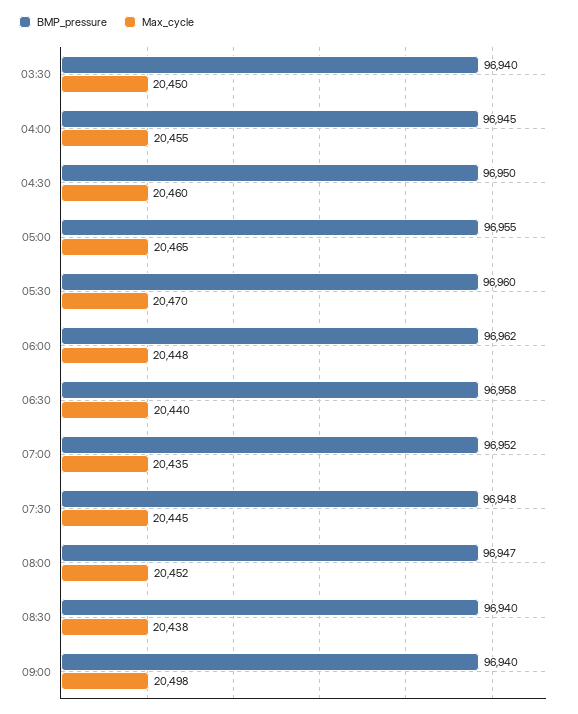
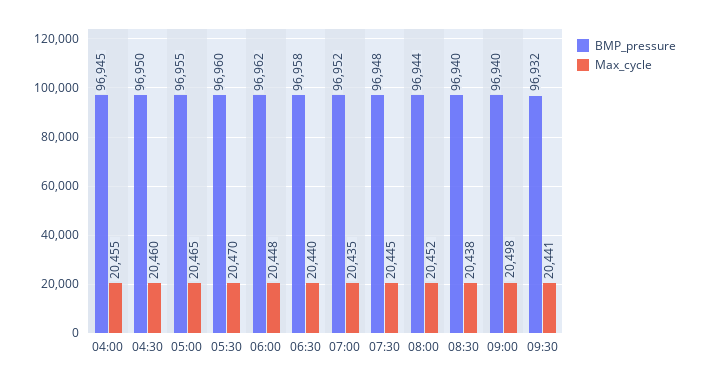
BMP_pressure, 03:30: 96940 -> none
Max_cycle, 03:30: 20450 -> none
BMP_pressure, 08:00: 96947 -> 96944
BMP_pressure, 09:30: none -> 96932
Max_cycle, 09:30: none -> 20441

